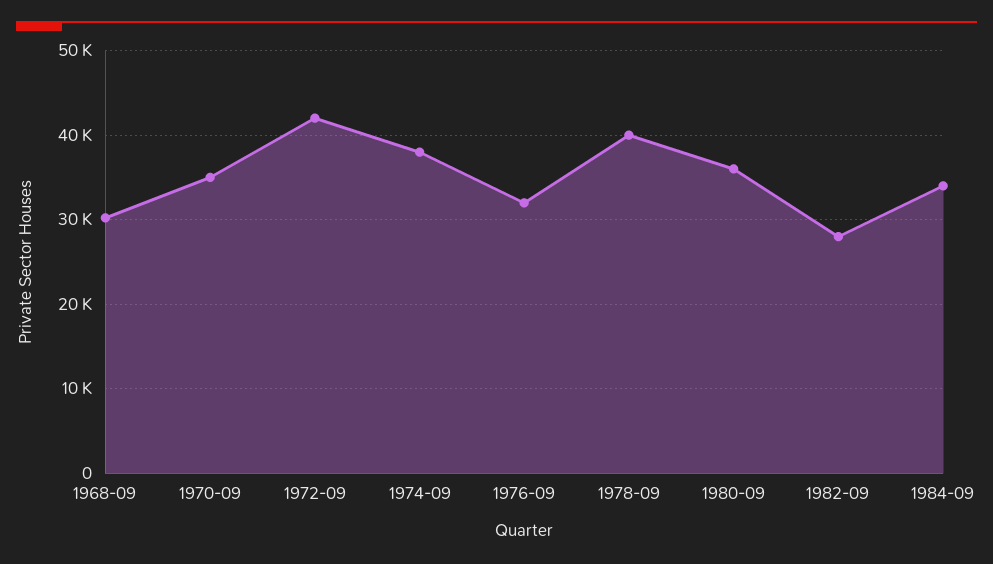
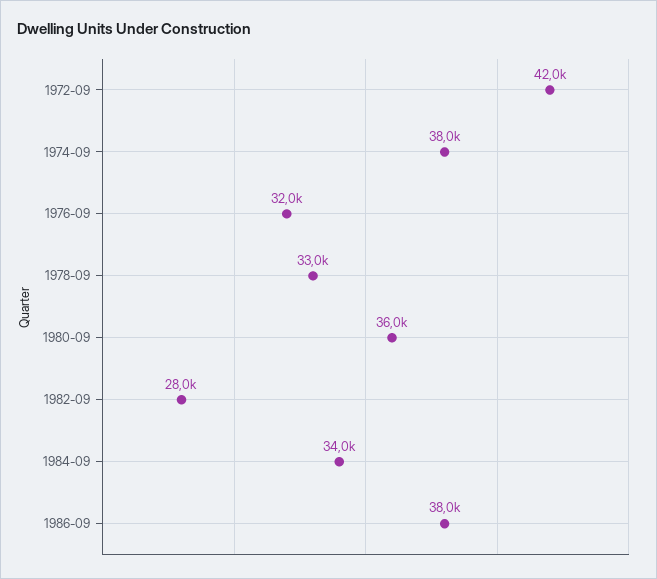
1968-09: 30000 -> none
1970-09: 35000 -> none
1978-09: 40000 -> 33000
1986-09: none -> 38000

